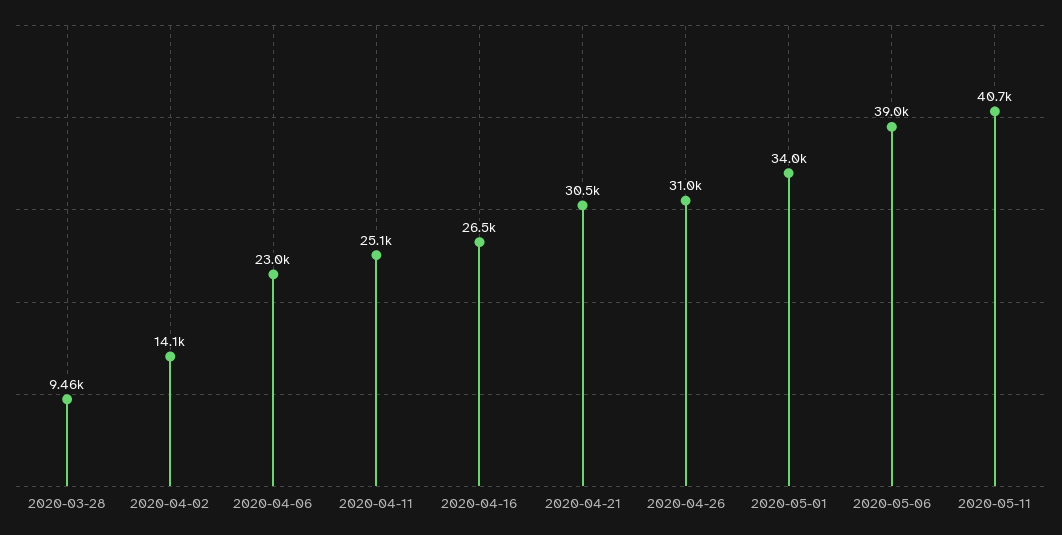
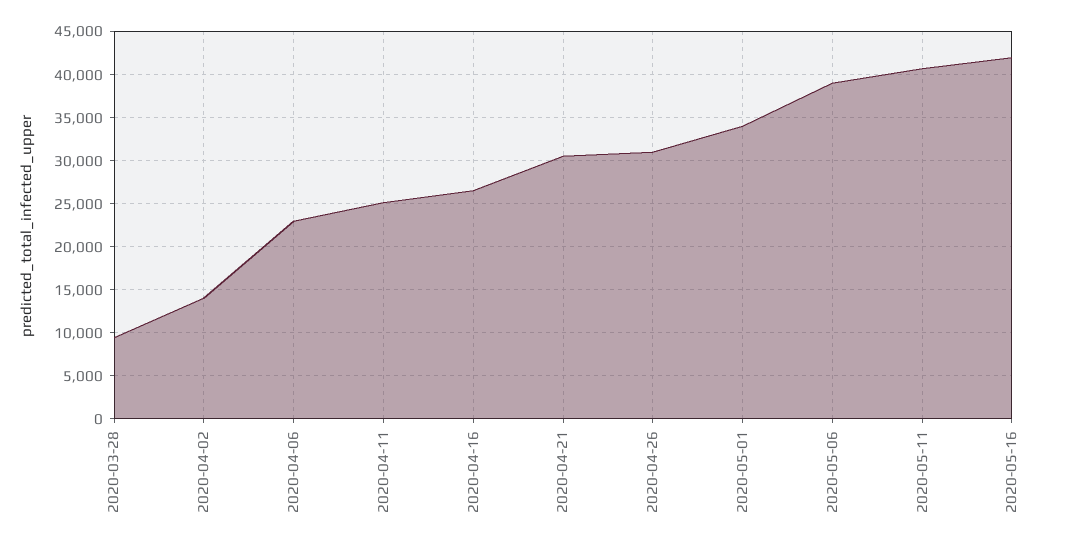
2020-05-16: none -> 42000

